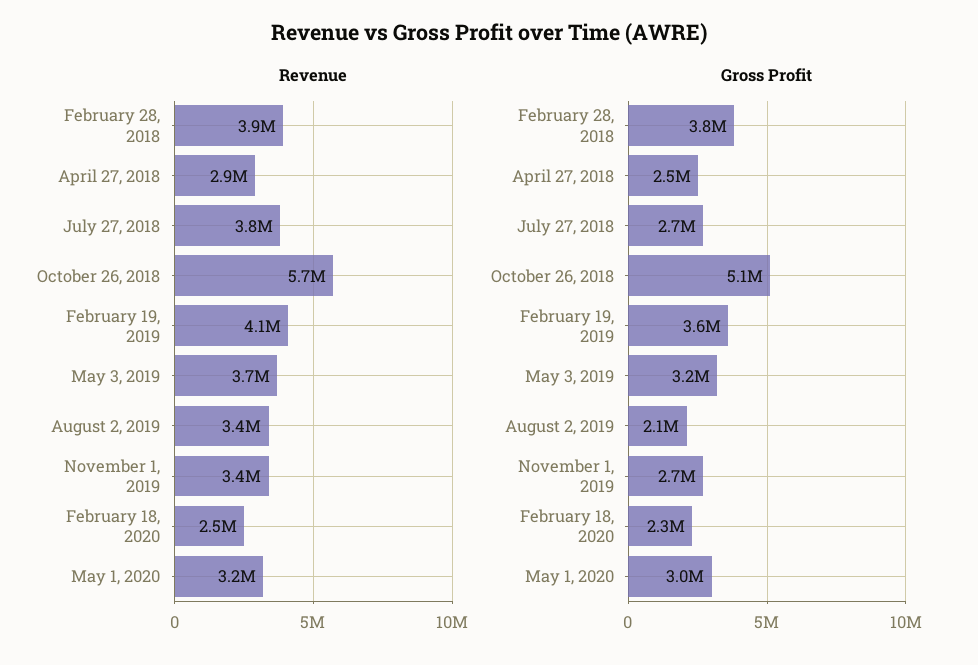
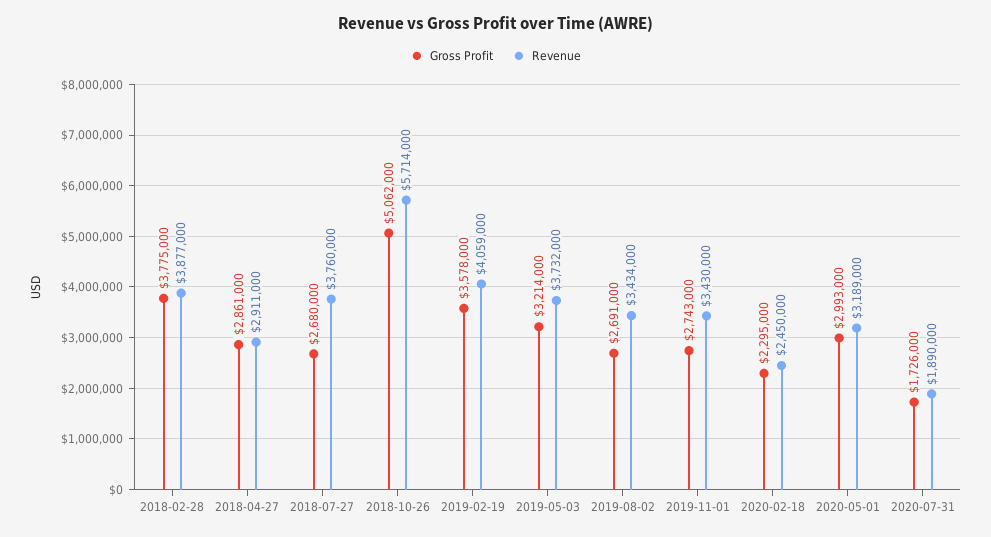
Gross Profit, April 27, 2018: 2500000 -> 2861000
Gross Profit, August 2, 2019: 2100000 -> 2691000
Gross Profit, 2020-07-31: none -> 1726000
Revenue, 2020-07-31: none -> 1890000

